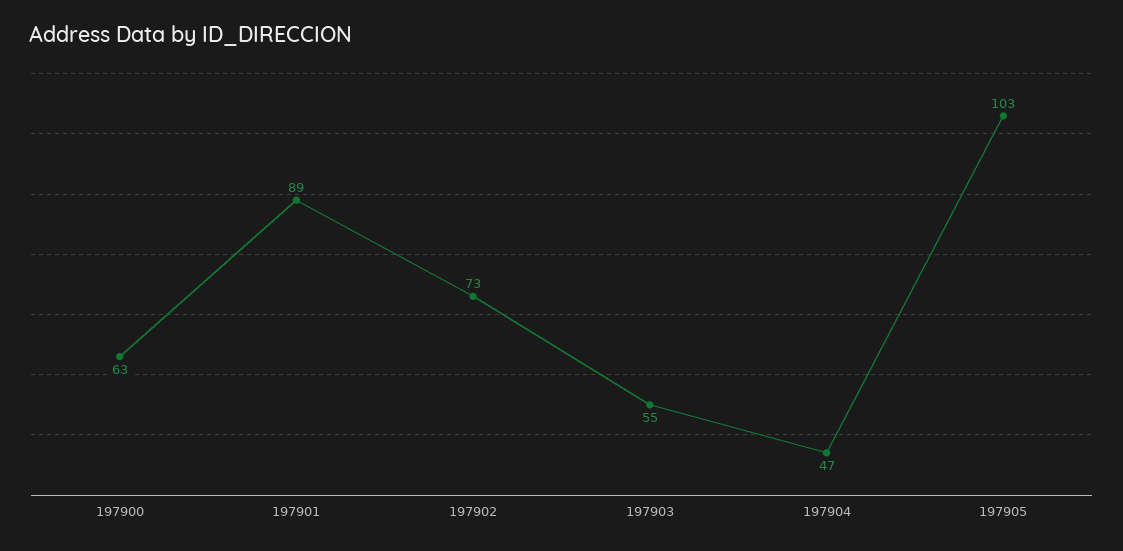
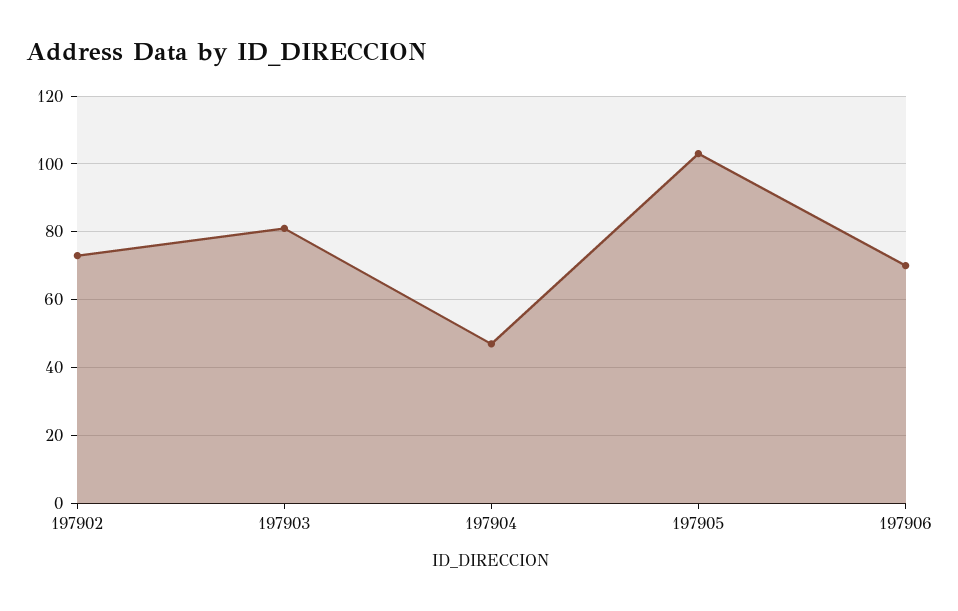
197900: 63 -> none
197901: 89 -> none
197903: 55 -> 80
197906: none -> 70

